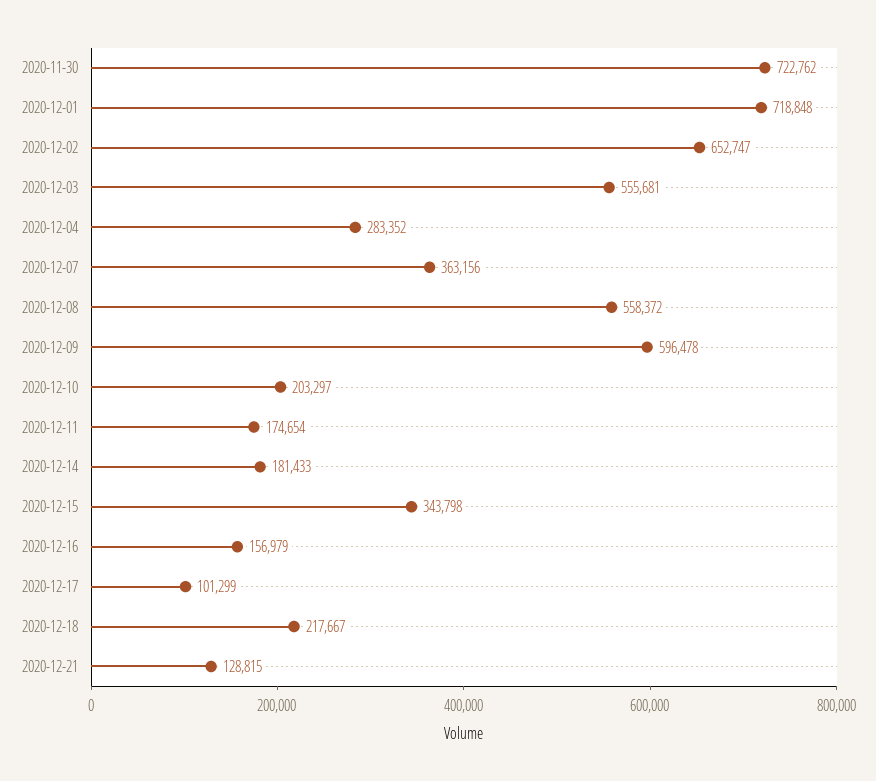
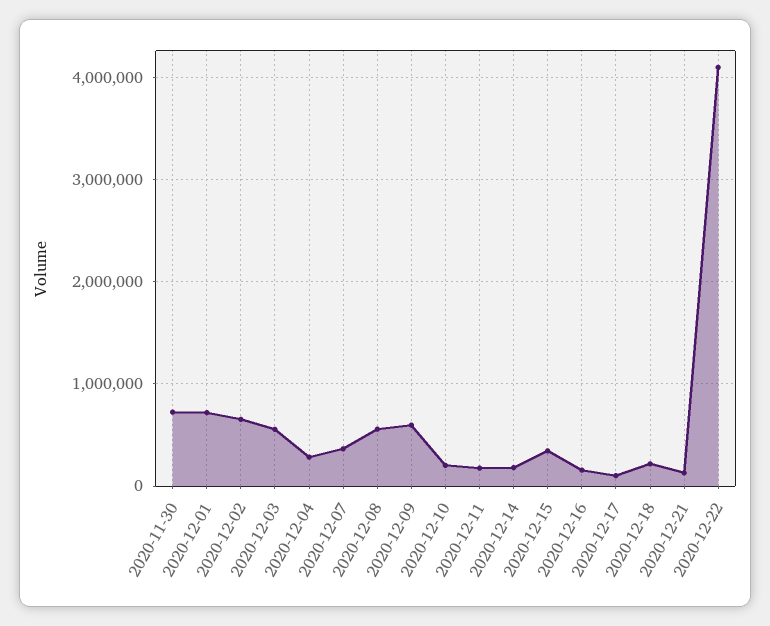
2020-12-22: none -> 4100000

